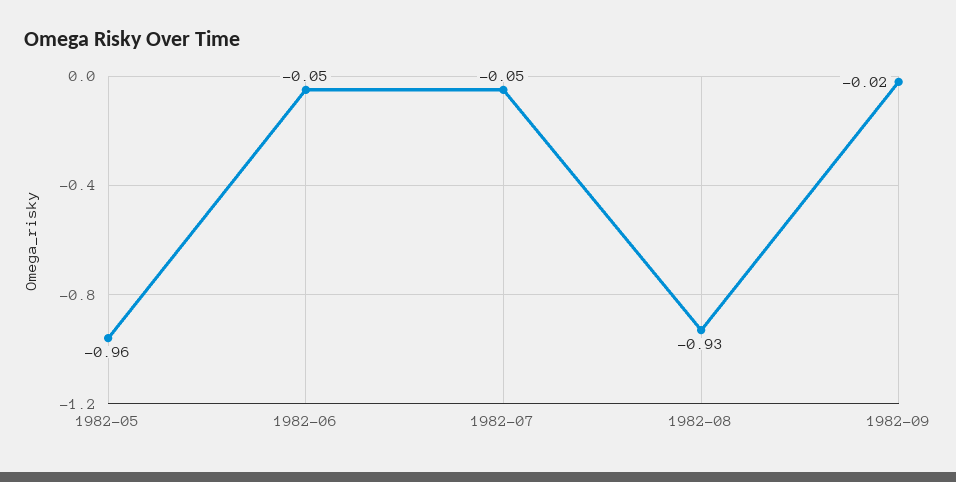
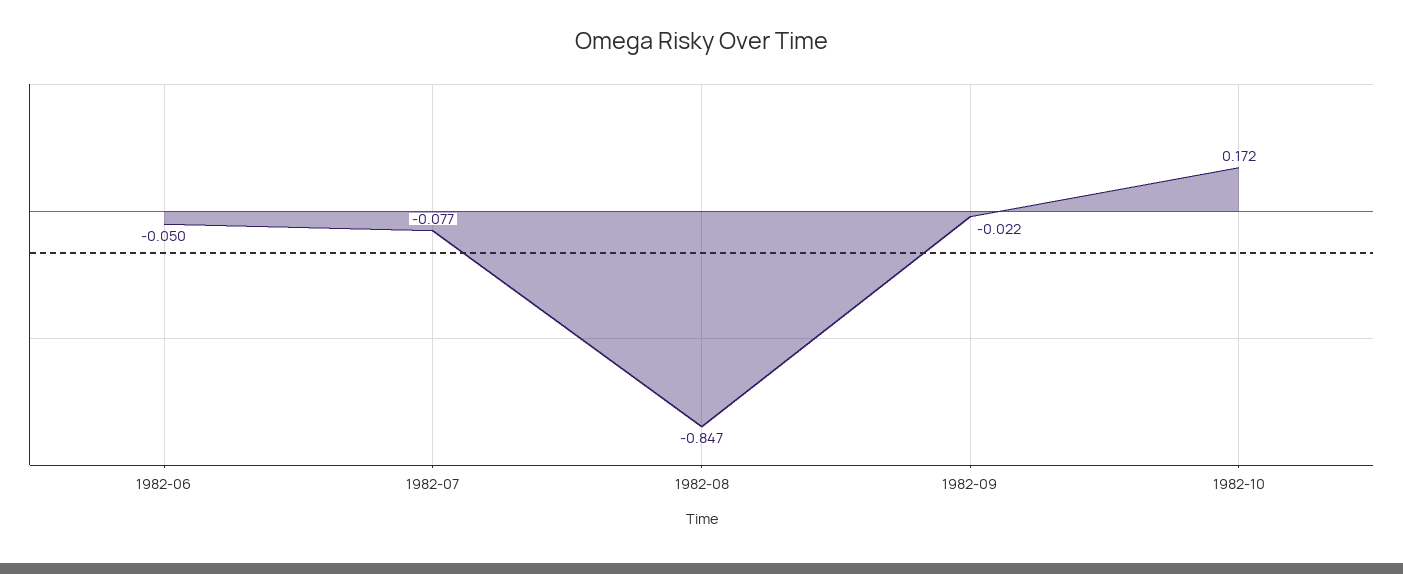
1982-05: -0.96 -> none
1982-07: -0.05 -> -0.077
1982-08: -0.93 -> -0.847
1982-10: none -> 0.172

